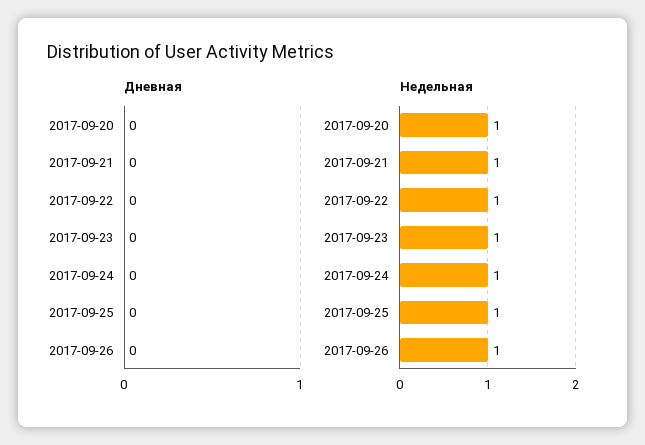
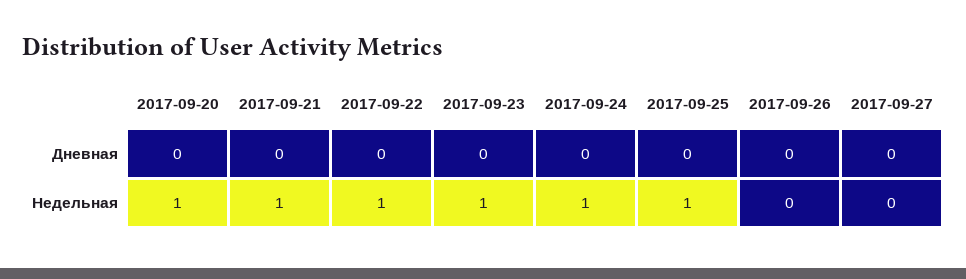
Недельная, 2017-09-26: 1 -> 0
Дневная, 2017-09-27: none -> 0
Недельная, 2017-09-27: none -> 0

